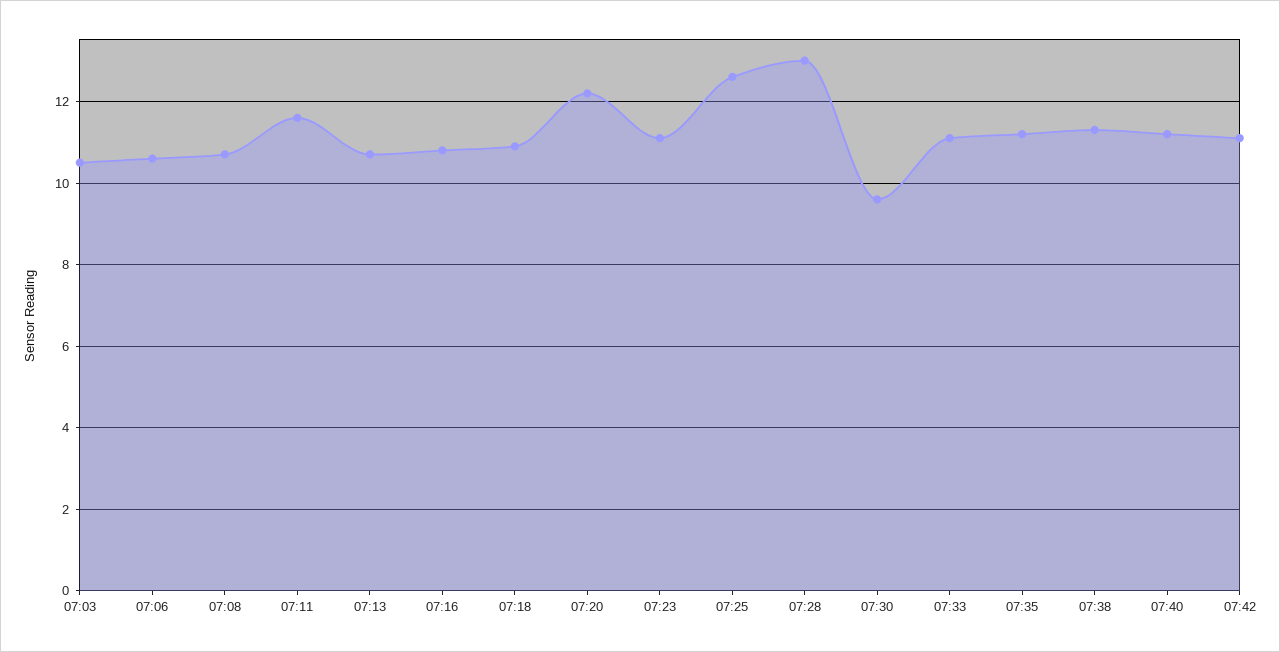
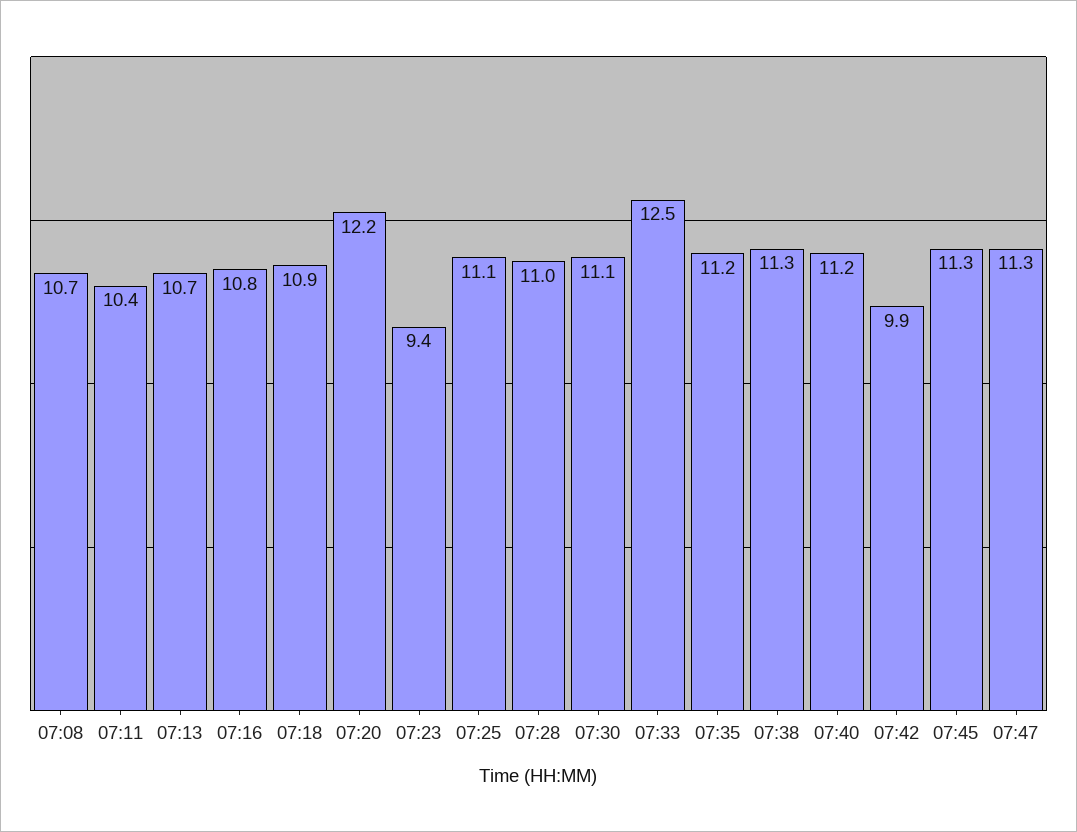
07:03: 10.5 -> none
07:06: 10.5 -> none
07:11: 11.5 -> 10.4
07:23: 11 -> 9.4
07:25: 12.5 -> 11.1
07:28: 13 -> 11
07:30: 9.5 -> 11.1
07:33: 11 -> 12.5
07:42: 11 -> 9.9
07:45: none -> 11.3
07:47: none -> 11.3

